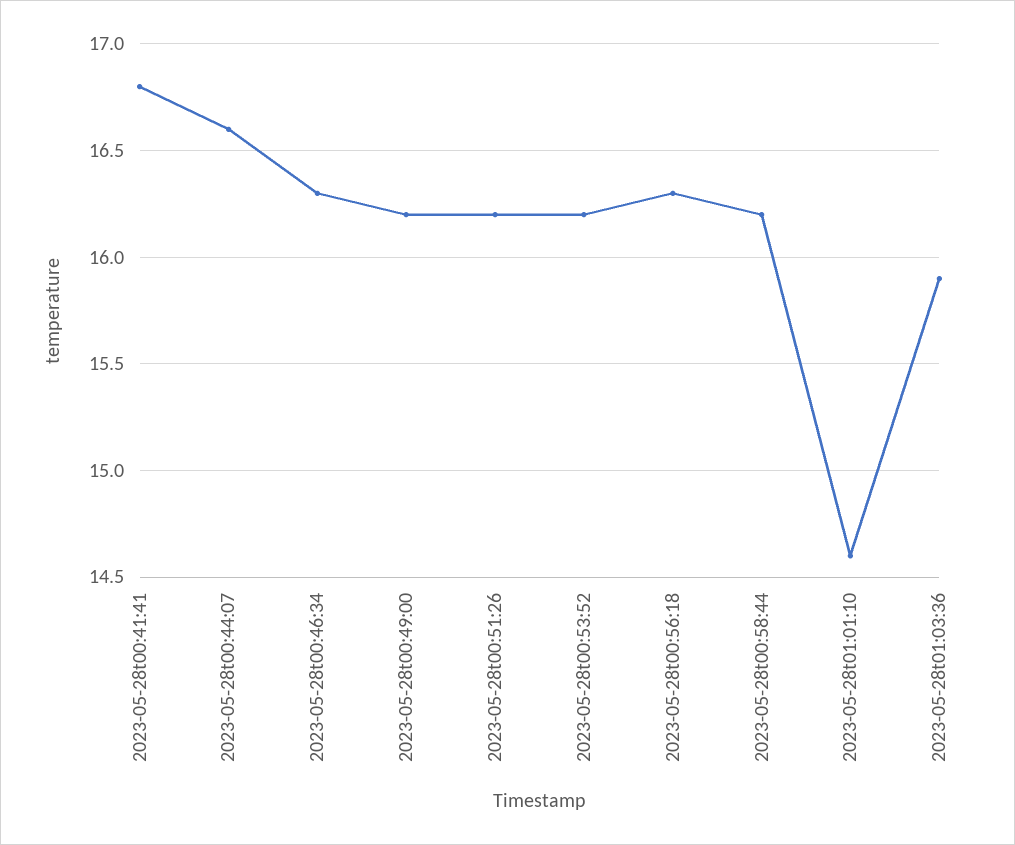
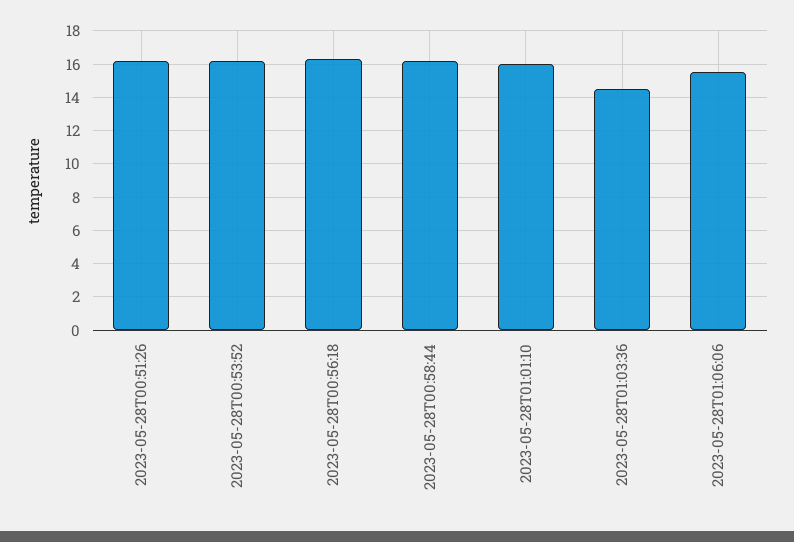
2023-05-28t00:41:41: 16.8 -> none
2023-05-28t00:44:07: 16.6 -> none
2023-05-28t00:46:34: 16.3 -> none
2023-05-28t00:49:00: 16.2 -> none
2023-05-28t01:01:10: 14.6 -> 16
2023-05-28t01:03:36: 15.9 -> 14.5
2023-05-28T01:06:06: none -> 15.5

